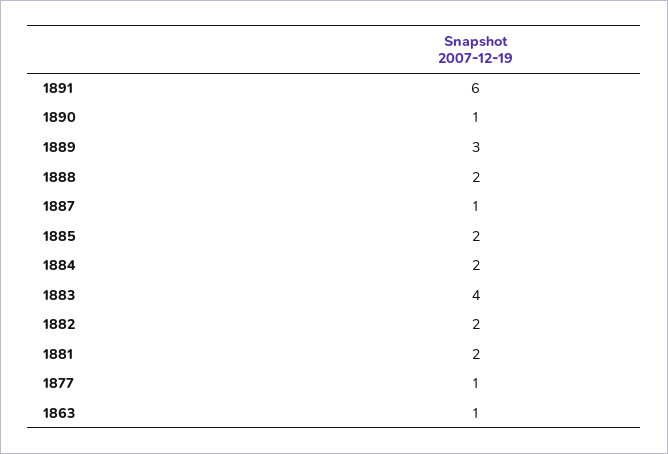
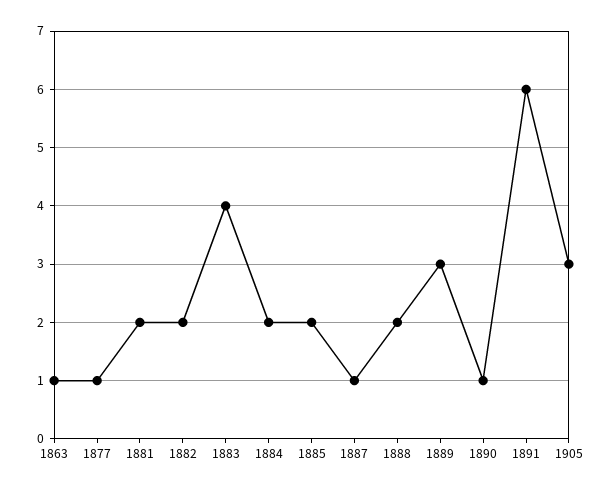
1905: none -> 3

